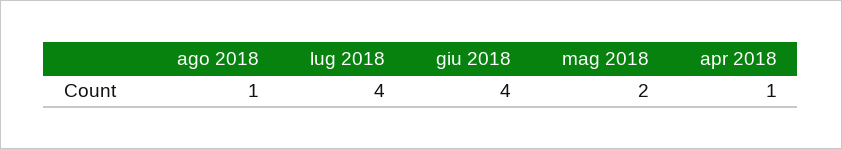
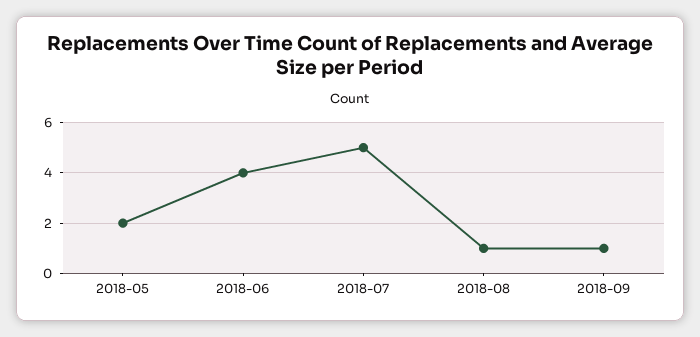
lug 2018: 4 -> 5
apr 2018: 1 -> none
2018-09: none -> 1

